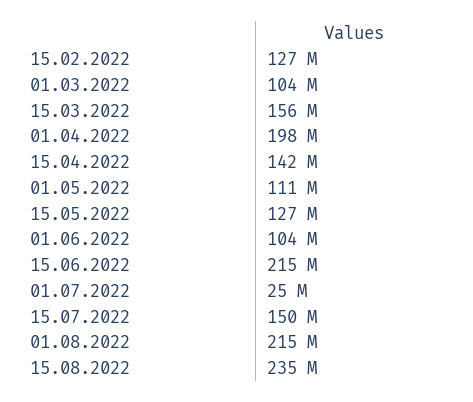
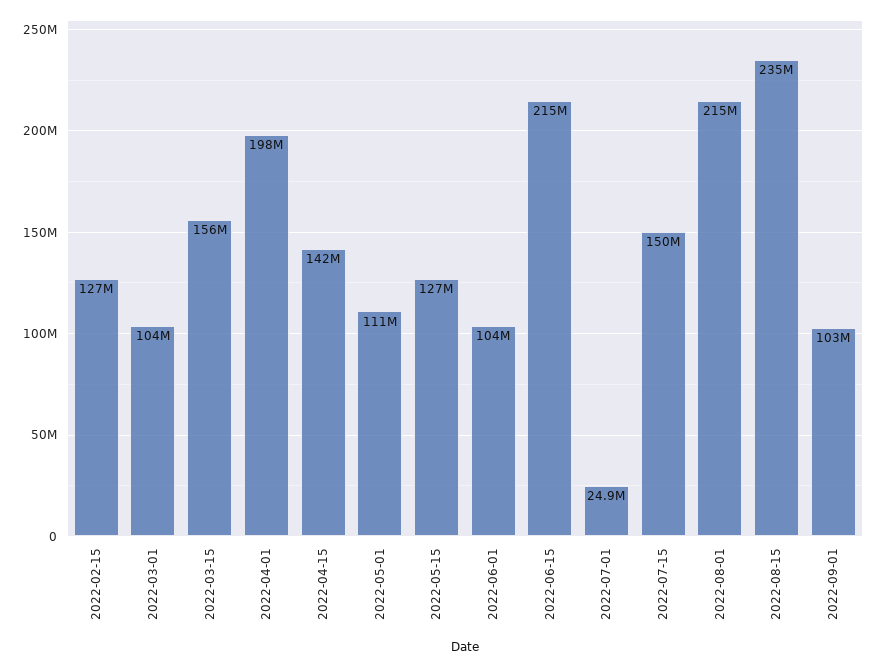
2022-09-01: none -> 103000000

